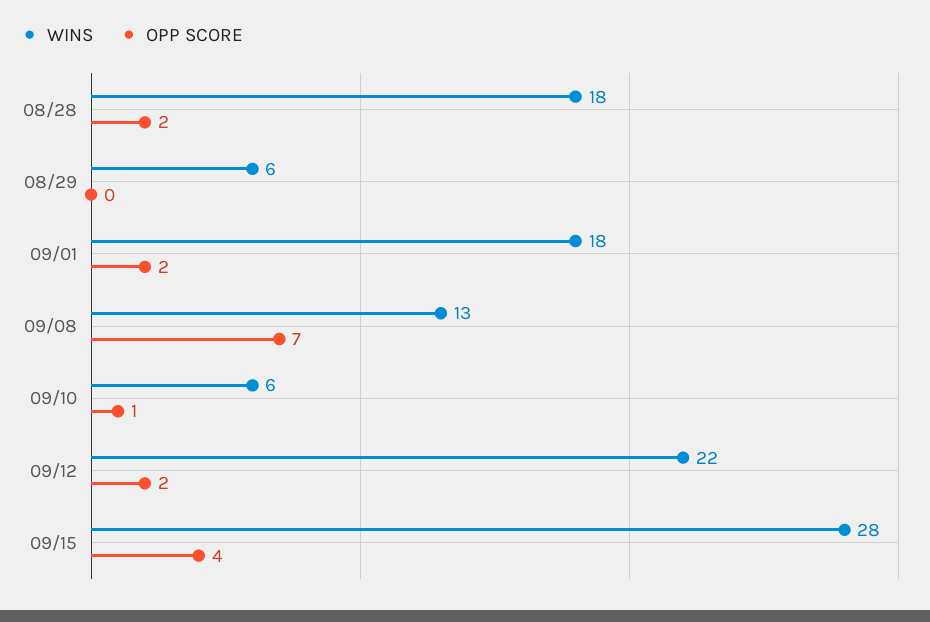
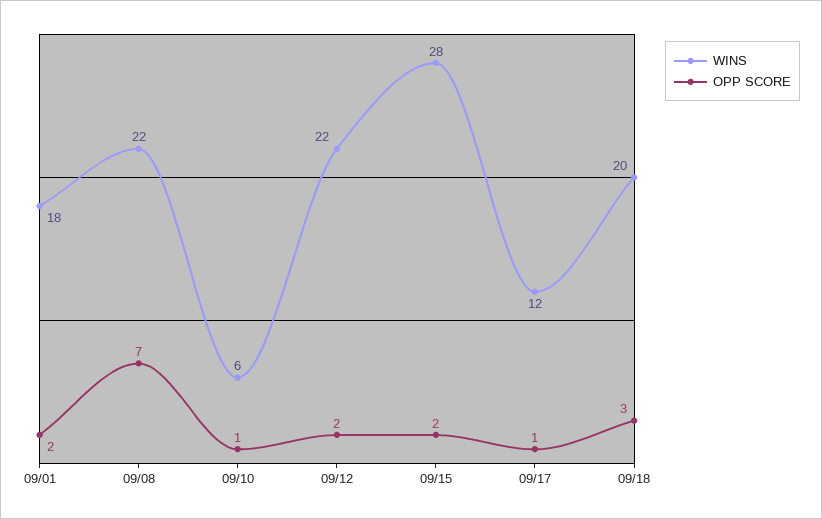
WINS, 08/28: 18 -> none
OPP SCORE, 08/28: 2 -> none
WINS, 08/29: 6 -> none
OPP SCORE, 08/29: 0 -> none
WINS, 09/08: 13 -> 22
OPP SCORE, 09/15: 4 -> 2
WINS, 09/17: none -> 12
OPP SCORE, 09/17: none -> 1
WINS, 09/18: none -> 20
OPP SCORE, 09/18: none -> 3

